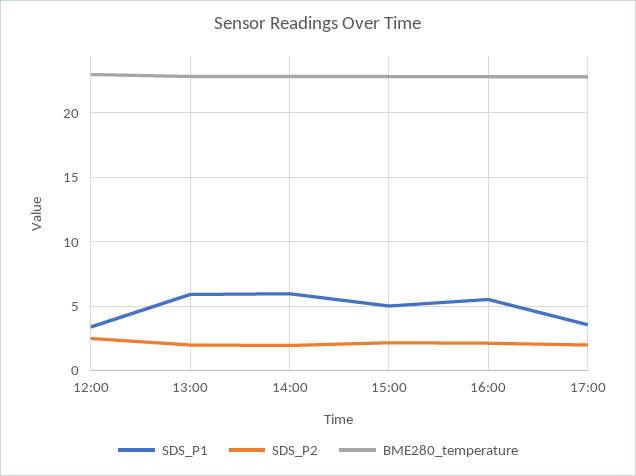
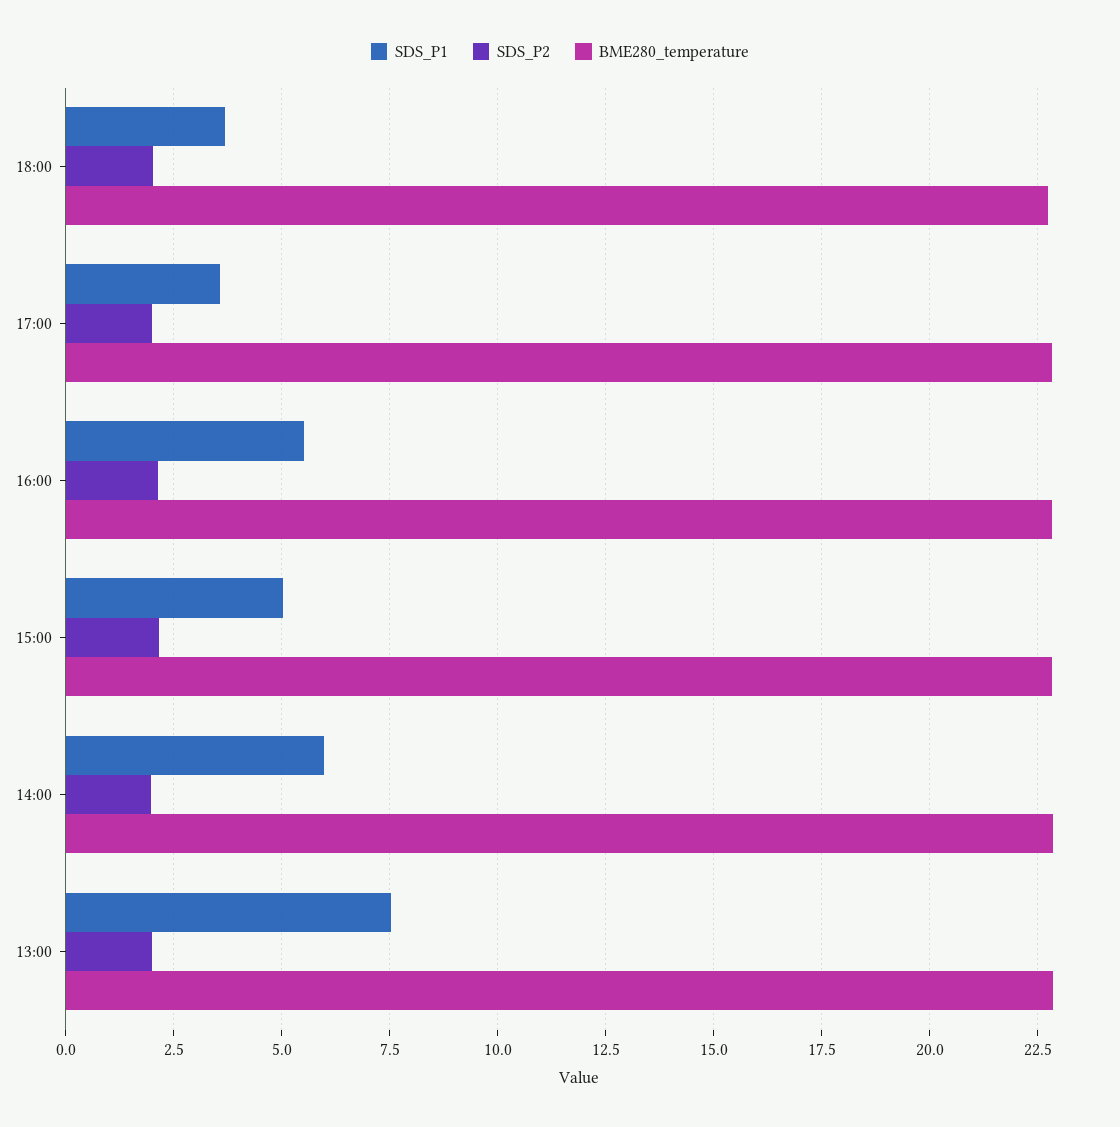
SDS_P1, 12:00: 3.5 -> none
SDS_P2, 12:00: 2.5 -> none
BME280_temperature, 12:00: 23 -> none
SDS_P1, 13:00: 6 -> 7.5
SDS_P1, 18:00: none -> 3.75
SDS_P2, 18:00: none -> 2
BME280_temperature, 18:00: none -> 22.75

